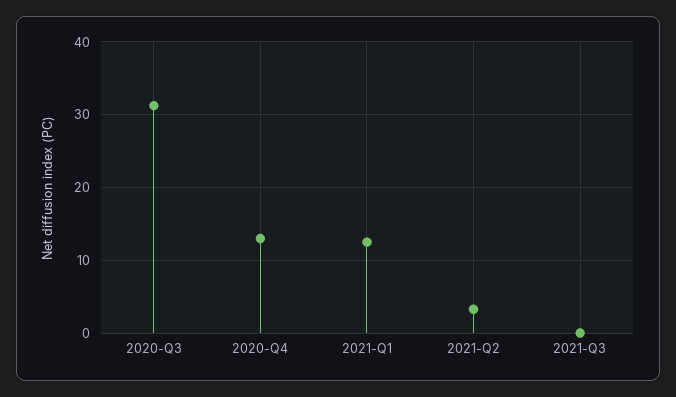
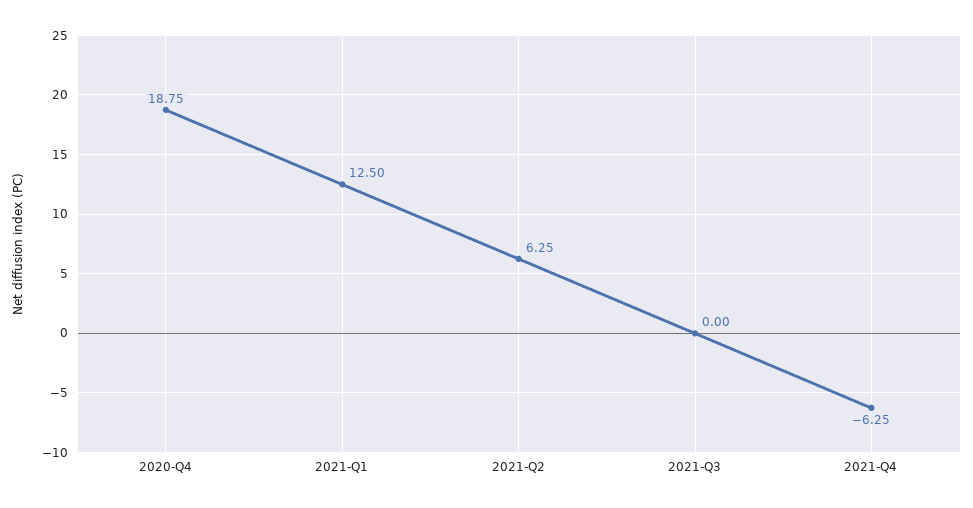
2020-Q3: 31 -> none
2020-Q4: 13 -> 18.75
2021-Q2: 3 -> 6.25
2021-Q4: none -> -6.25

